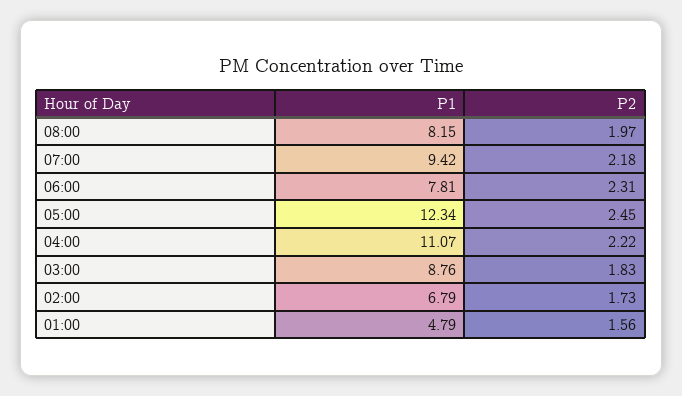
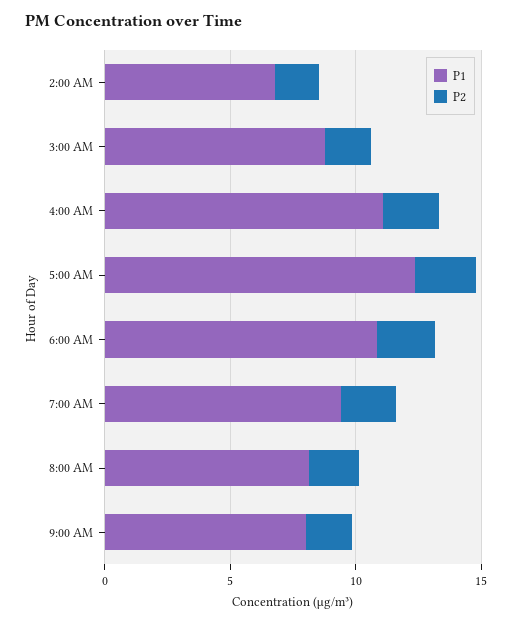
P1, 06:00: 7.81 -> 11
P1, 01:00: 4.79 -> none
P2, 01:00: 1.56 -> none
P1, 9:00 AM: none -> 8
P2, 9:00 AM: none -> 2

